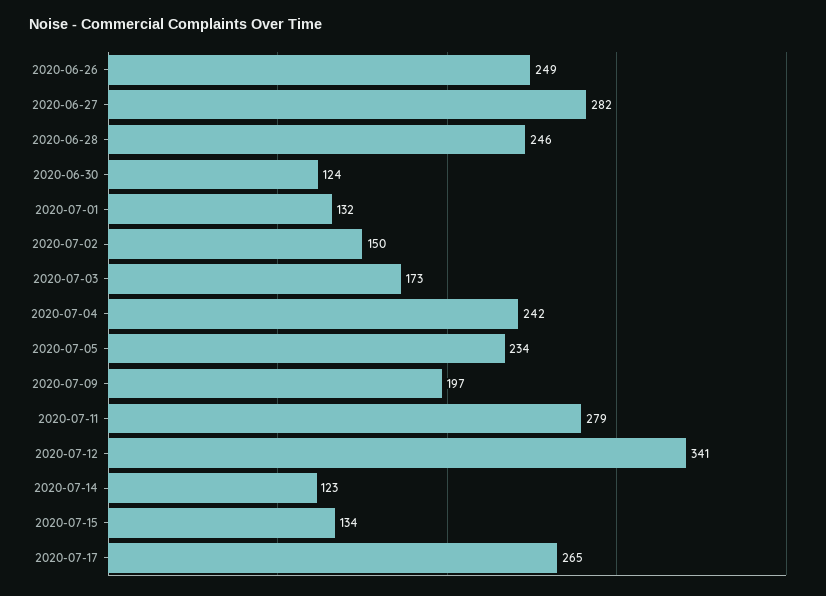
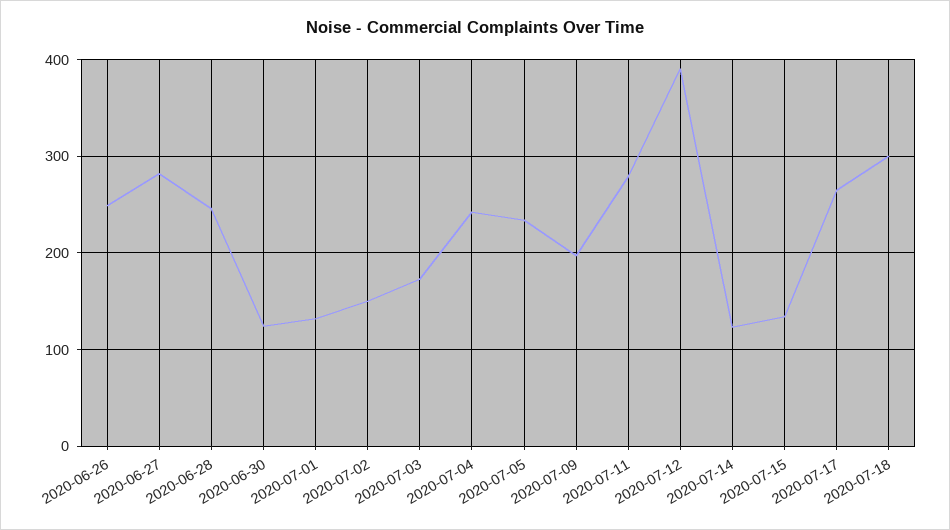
2020-07-12: 341 -> 390
2020-07-18: none -> 300

